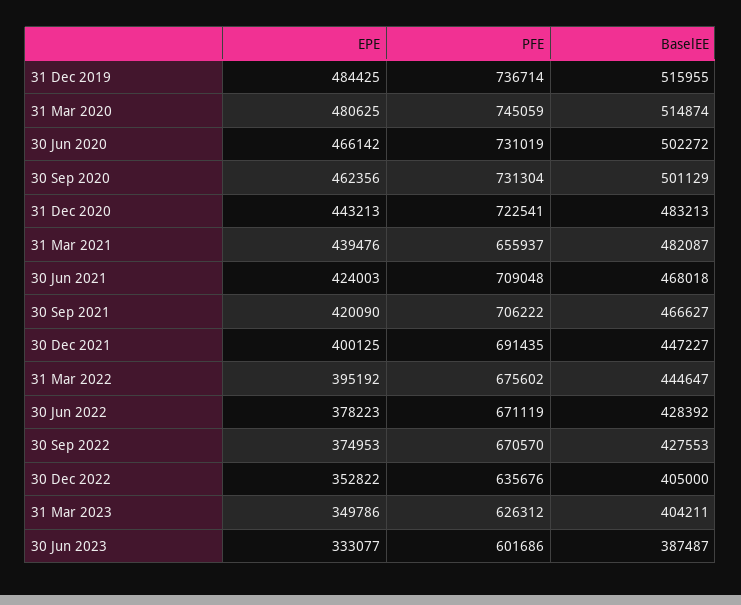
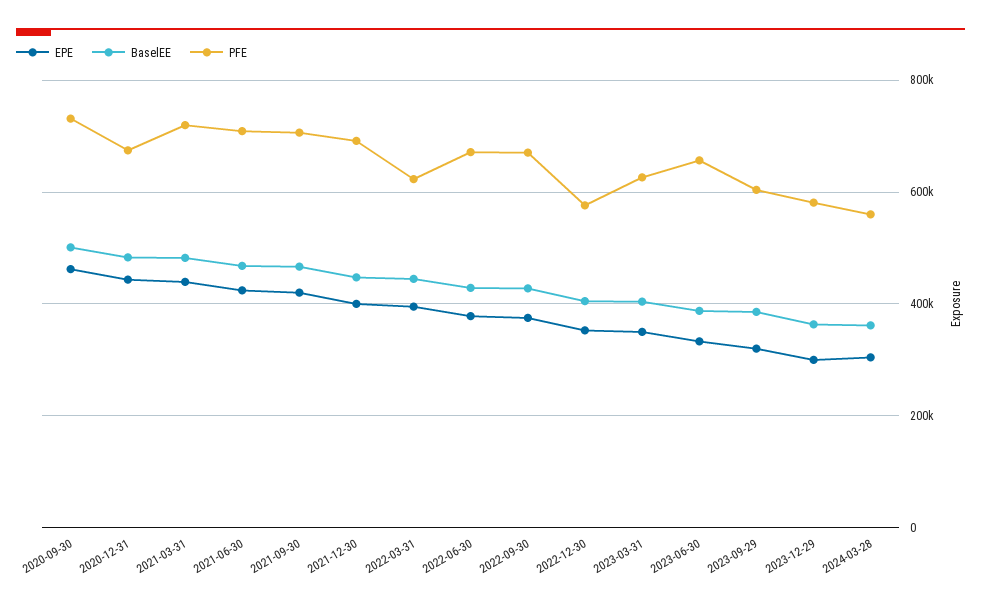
EPE, 31 Dec 2019: 484425 -> none
PFE, 31 Dec 2019: 736714 -> none
BaselEE, 31 Dec 2019: 515955 -> none
EPE, 31 Mar 2020: 480625 -> none
PFE, 31 Mar 2020: 745059 -> none
BaselEE, 31 Mar 2020: 514874 -> none
EPE, 30 Jun 2020: 466142 -> none
PFE, 30 Jun 2020: 731019 -> none
BaselEE, 30 Jun 2020: 502272 -> none
PFE, 31 Dec 2020: 722541 -> 680000
PFE, 31 Mar 2021: 655937 -> 720000
PFE, 31 Mar 2022: 675602 -> 620000
PFE, 30 Dec 2022: 635676 -> 580000
PFE, 30 Jun 2023: 601686 -> 660000
EPE, 2023-09-29: none -> 320000
BaselEE, 2023-09-29: none -> 380000
PFE, 2023-09-29: none -> 600000
EPE, 2023-12-29: none -> 300000
BaselEE, 2023-12-29: none -> 360000
PFE, 2023-12-29: none -> 580000
EPE, 2024-03-28: none -> 300000
BaselEE, 2024-03-28: none -> 360000
PFE, 2024-03-28: none -> 560000

